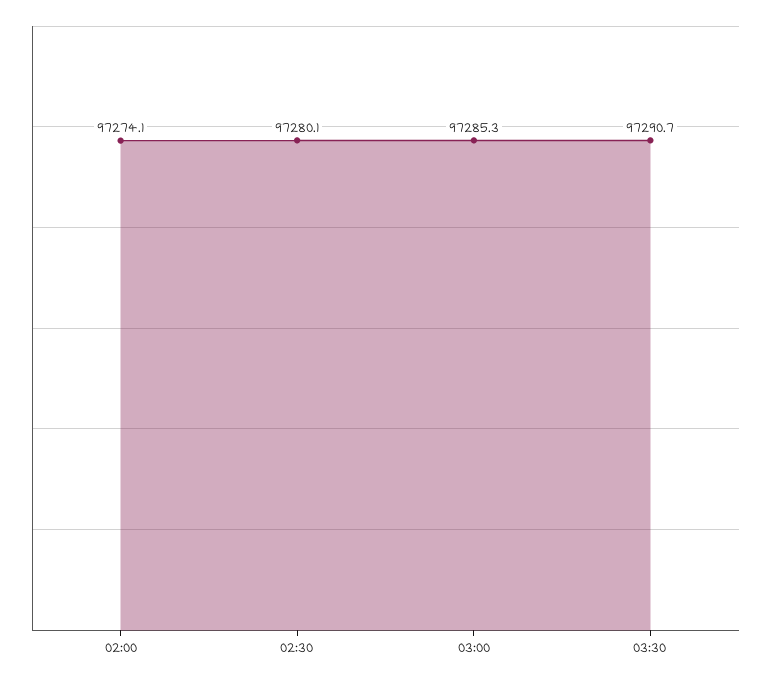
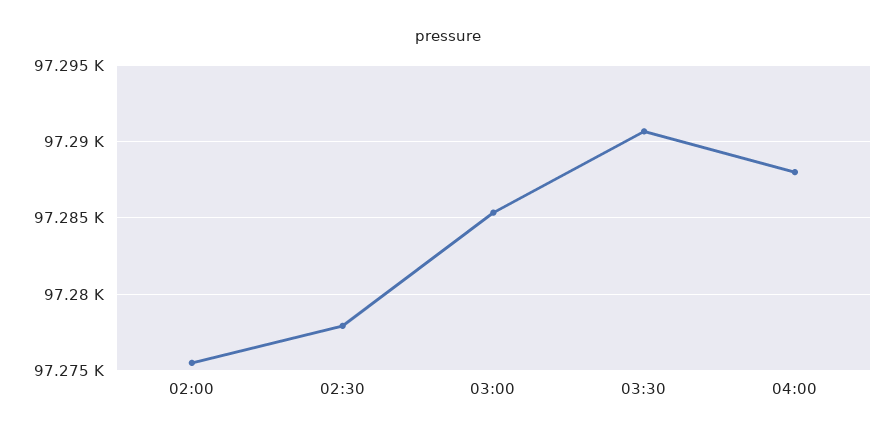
02:00: 97274.1 -> 97275.5
02:30: 97280.1 -> 97278
04:00: none -> 97288

